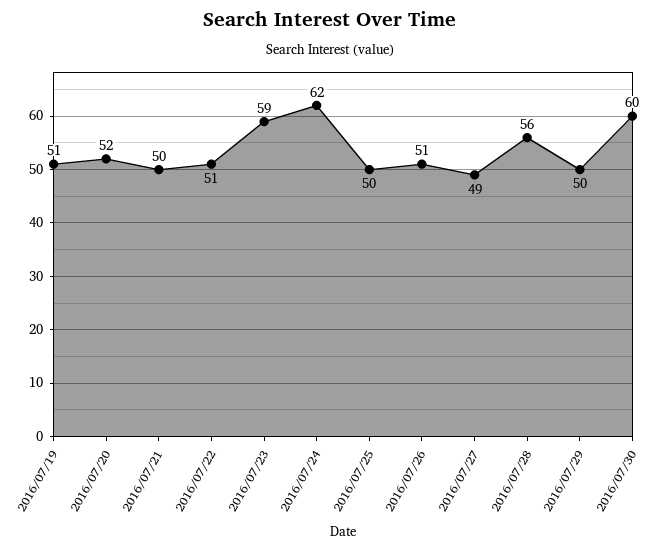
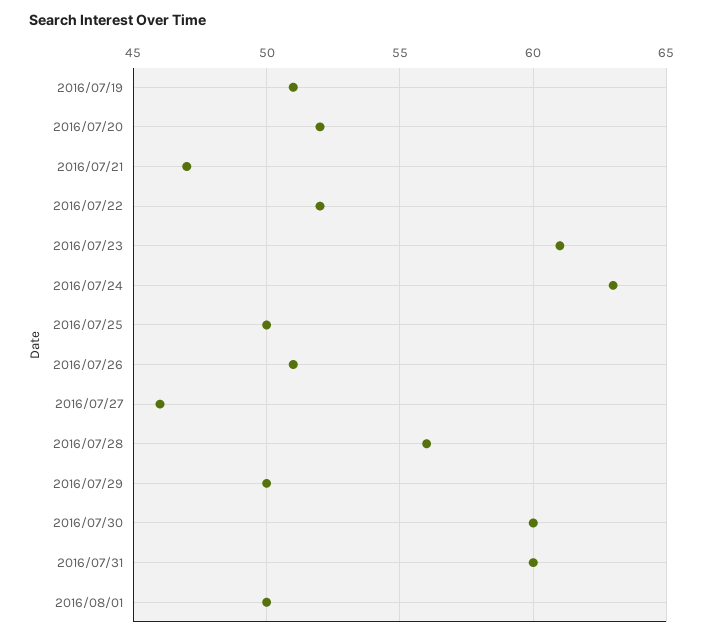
2016/07/21: 50 -> 47
2016/07/22: 51 -> 52
2016/07/23: 59 -> 61
2016/07/24: 62 -> 63
2016/07/27: 49 -> 46
2016/07/31: none -> 60
2016/08/01: none -> 50

